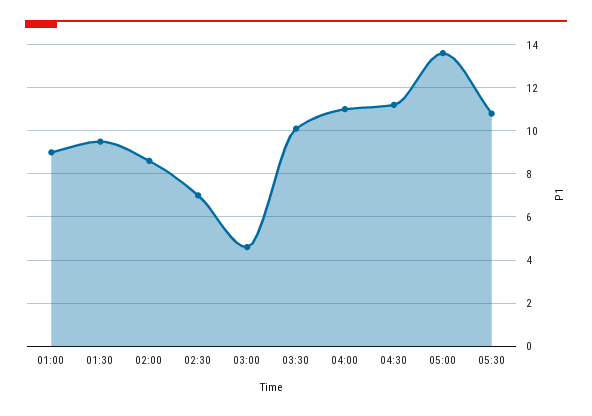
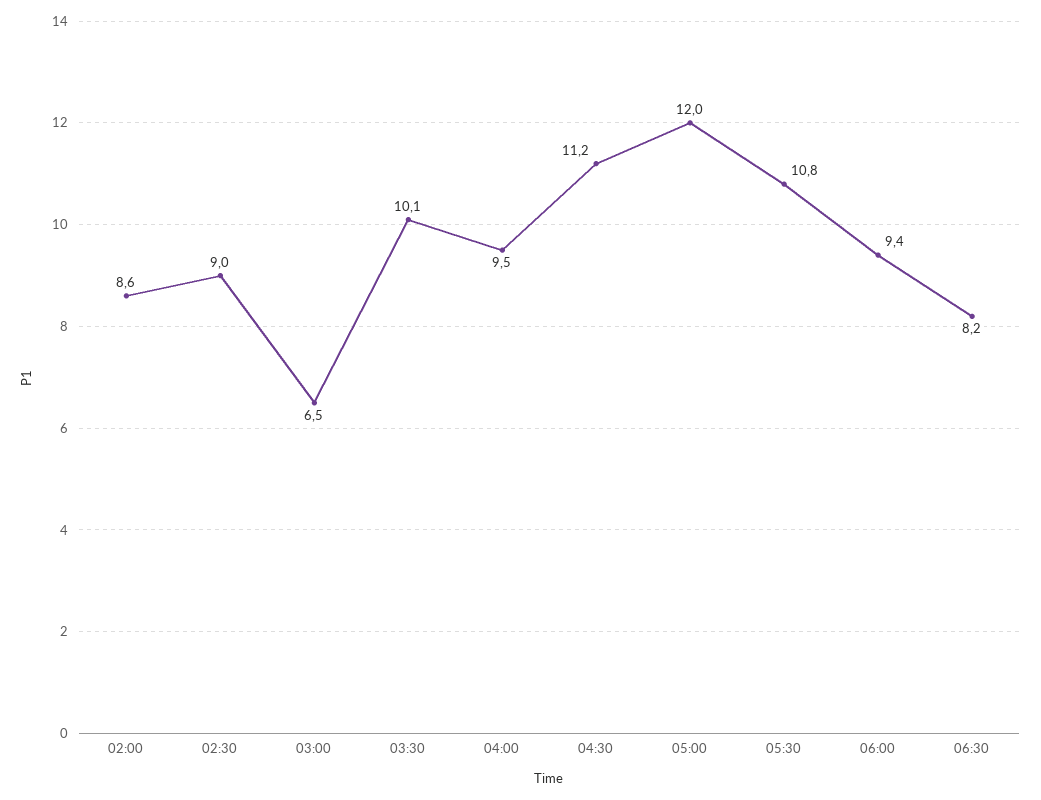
01:00: 9 -> none
01:30: 9.5 -> none
02:30: 7 -> 9
03:00: 4.5 -> 6.5
04:00: 11 -> 9.5
05:00: 13.5 -> 12
06:00: none -> 9.4
06:30: none -> 8.2

